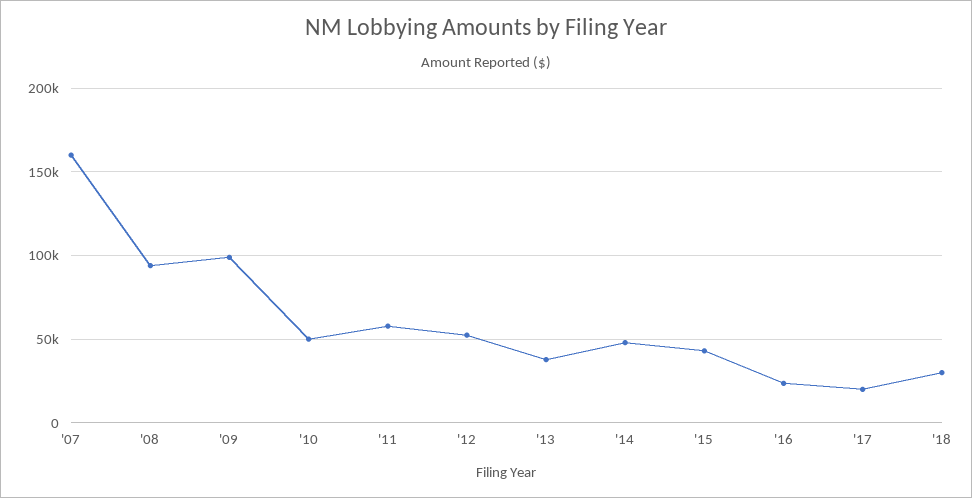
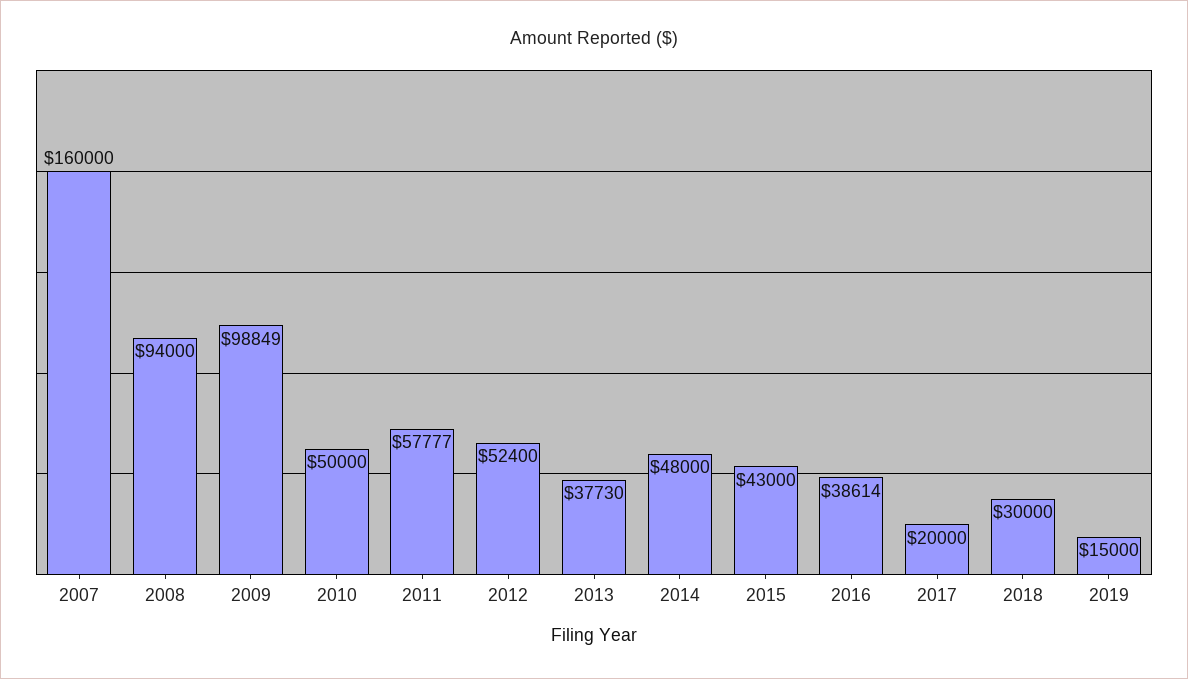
'16: 25000 -> 38614
2019: none -> 15000

